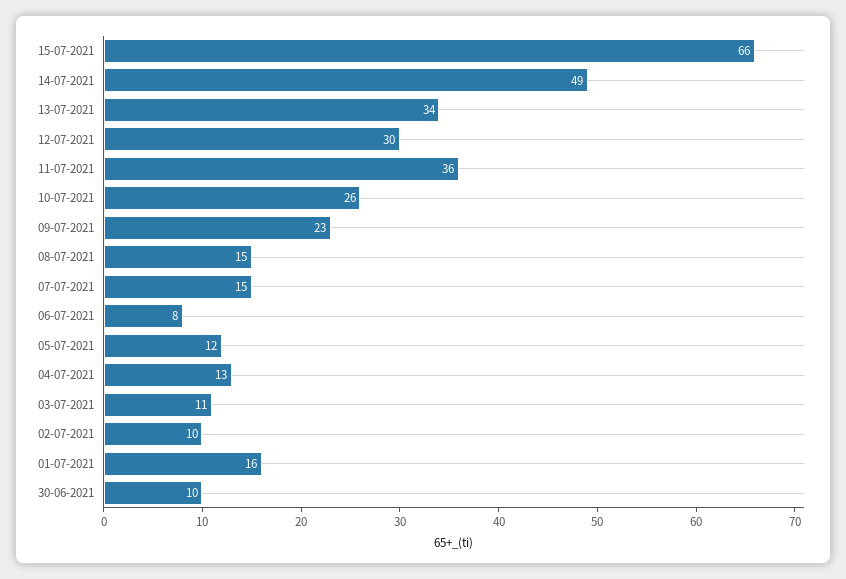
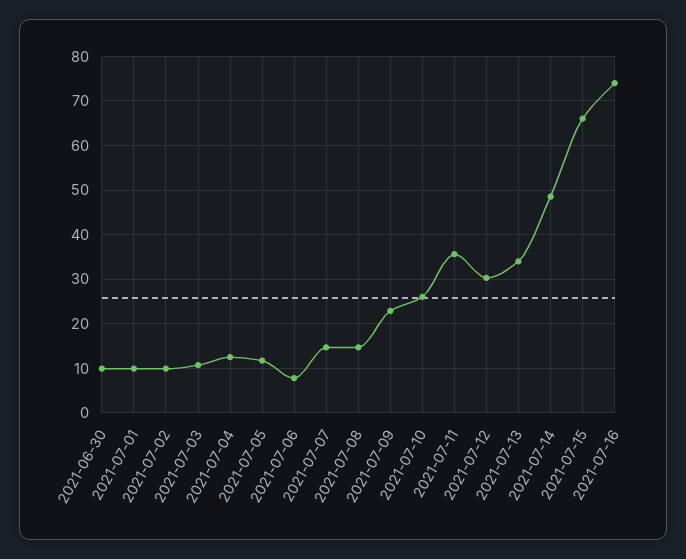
01-07-2021: 16 -> 10
2021-07-16: none -> 74

